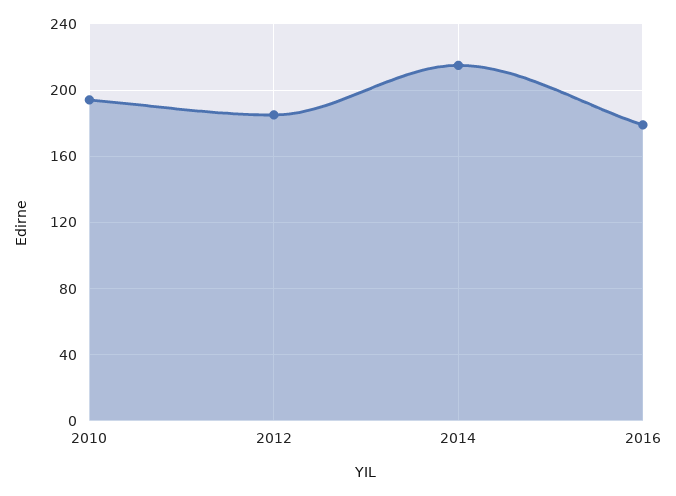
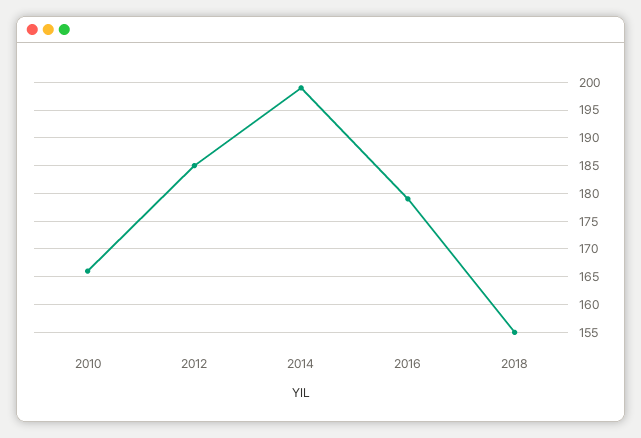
2010: 195 -> 165
2014: 215 -> 200
2018: none -> 155

